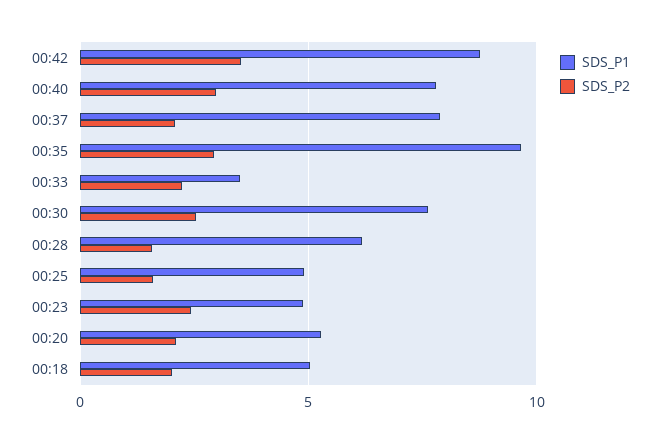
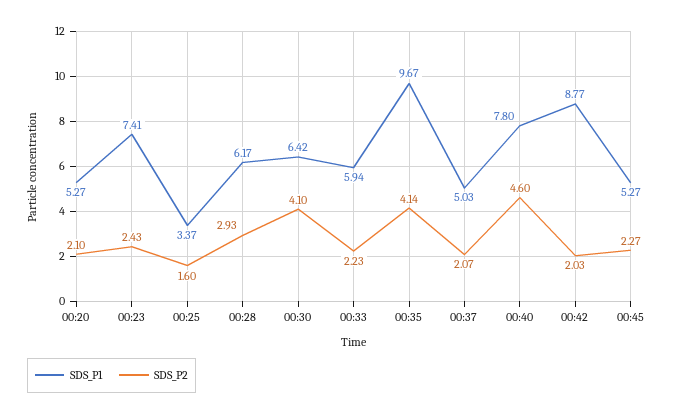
SDS_P2, 00:42: 3.5 -> 2.03
SDS_P2, 00:40: 3 -> 4.6
SDS_P1, 00:37: 8 -> 5.03
SDS_P2, 00:35: 3 -> 4.14
SDS_P1, 00:33: 3.5 -> 5.94
SDS_P1, 00:30: 7.5 -> 6.42
SDS_P2, 00:30: 2.5 -> 4.1
SDS_P2, 00:28: 1.5 -> 2.93
SDS_P1, 00:25: 5 -> 3.37
SDS_P1, 00:23: 5 -> 7.41
SDS_P1, 00:18: 5 -> none
SDS_P2, 00:18: 2 -> none
SDS_P1, 00:45: none -> 5.27
SDS_P2, 00:45: none -> 2.27

